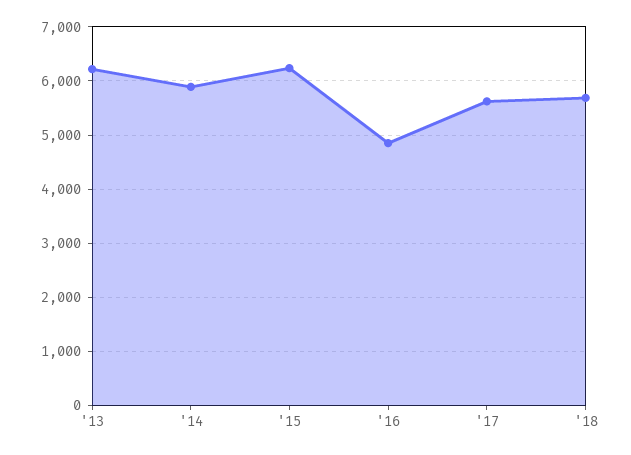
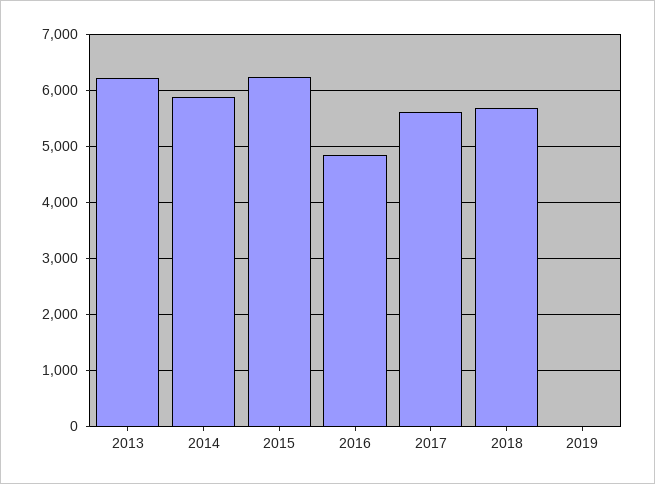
2019: none -> 0

